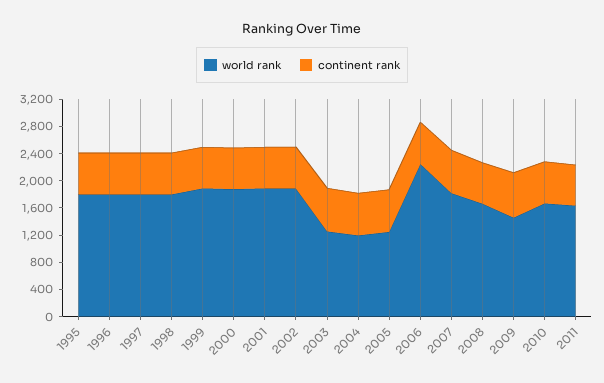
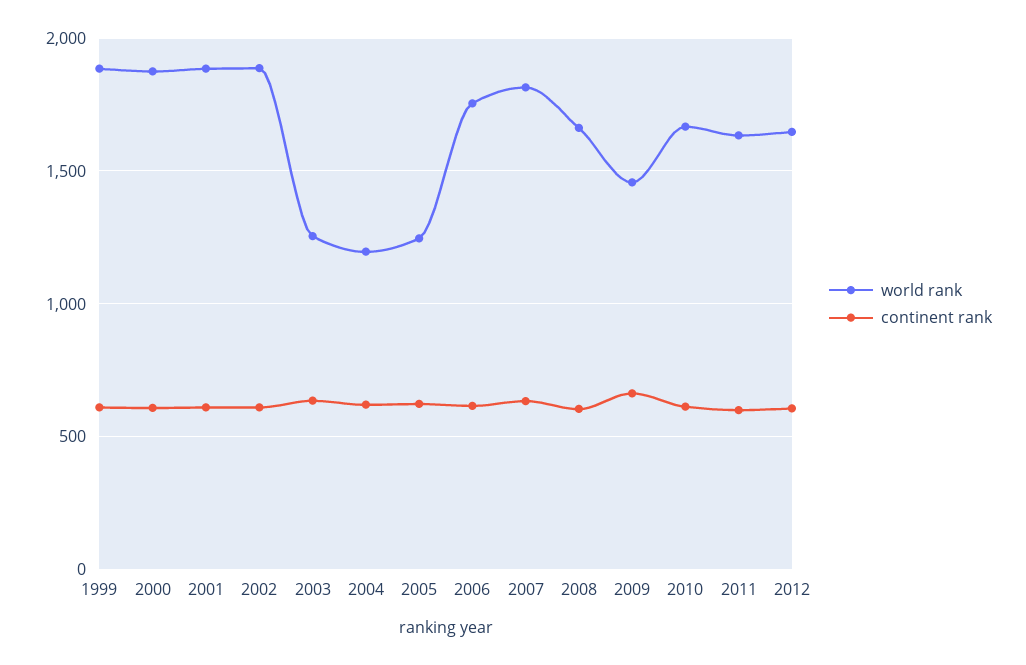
world rank, 1995: 1800 -> none
continent rank, 1995: 600 -> none
world rank, 1996: 1800 -> none
continent rank, 1996: 600 -> none
world rank, 1997: 1800 -> none
continent rank, 1997: 600 -> none
world rank, 1998: 1800 -> none
continent rank, 1998: 600 -> none
world rank, 2006: 2200 -> 1750
world rank, 2012: none -> 1650
continent rank, 2012: none -> 600

